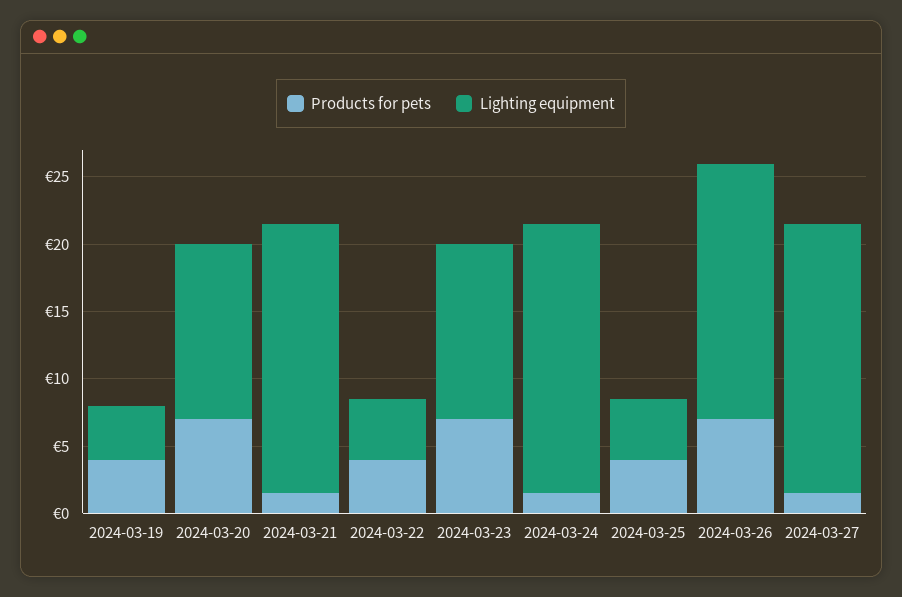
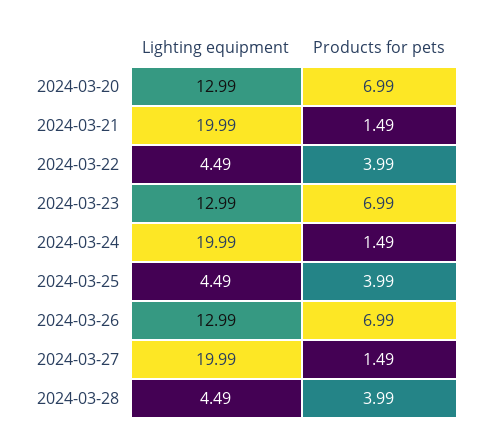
Products for pets, 2024-03-19: 4 -> none
Lighting equipment, 2024-03-19: 4 -> none
Lighting equipment, 2024-03-26: 19 -> 12.99
Lighting equipment, 2024-03-28: none -> 4.49
Products for pets, 2024-03-28: none -> 3.99

